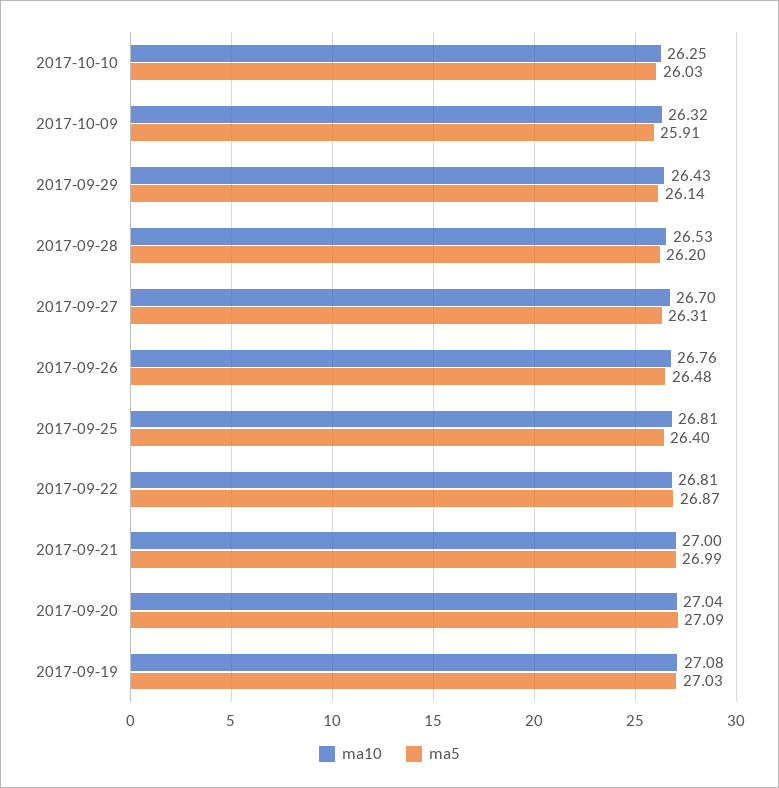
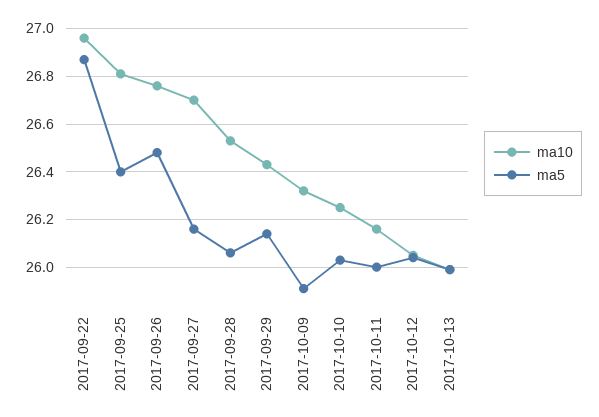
ma5, 2017-09-28: 26.2 -> 26.05
ma5, 2017-09-27: 26.31 -> 26.15
ma10, 2017-09-22: 26.81 -> 26.95
ma10, 2017-09-21: 27 -> none
ma5, 2017-09-21: 26.99 -> none
ma10, 2017-09-20: 27.04 -> none
ma5, 2017-09-20: 27.09 -> none
ma10, 2017-09-19: 27.08 -> none
ma5, 2017-09-19: 27.03 -> none
ma10, 2017-10-11: none -> 26.15
ma5, 2017-10-11: none -> 26
ma10, 2017-10-12: none -> 26.05
ma5, 2017-10-12: none -> 26.05
ma10, 2017-10-13: none -> 26
ma5, 2017-10-13: none -> 26

